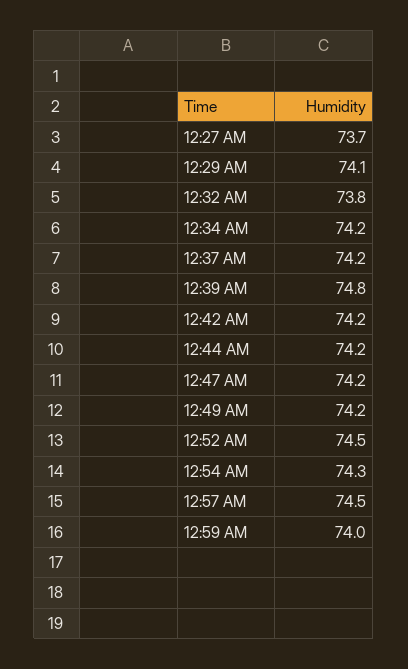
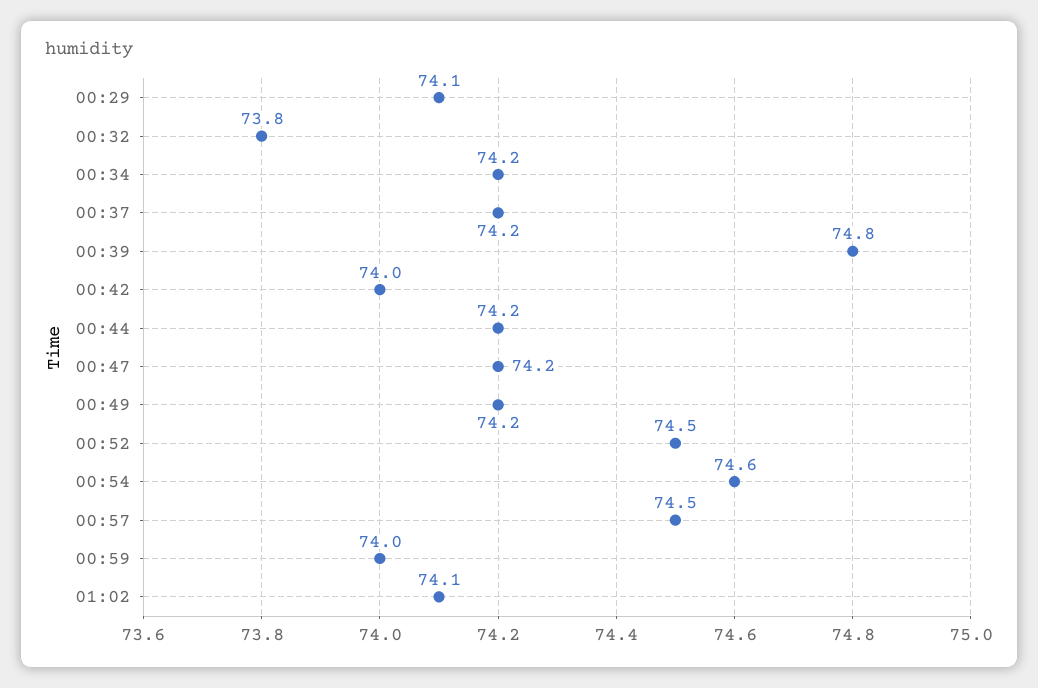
12:27 AM: 73.7 -> none
12:42 AM: 74.2 -> 74
12:54 AM: 74.3 -> 74.6
01:02: none -> 74.1

